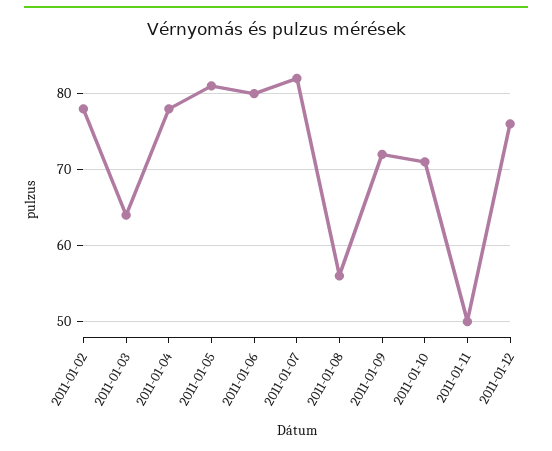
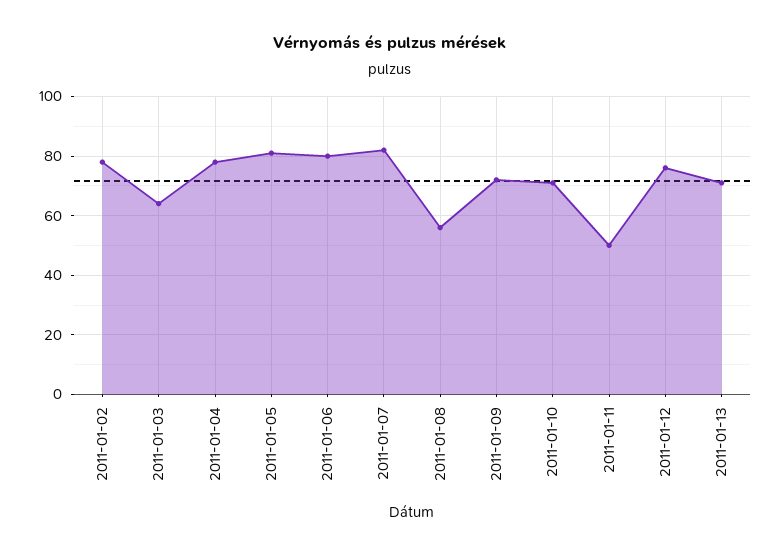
2011-01-13: none -> 70

